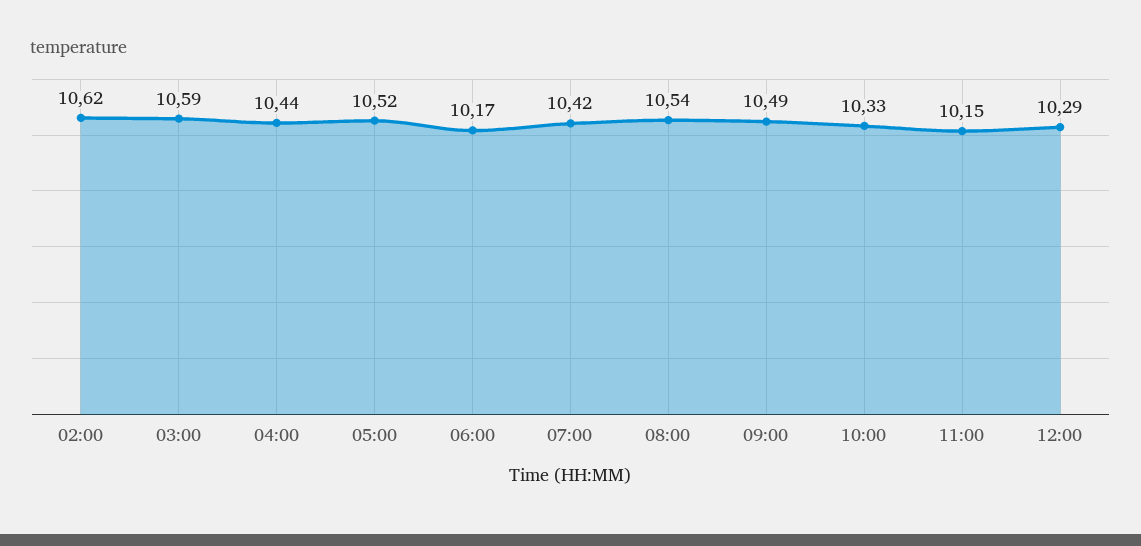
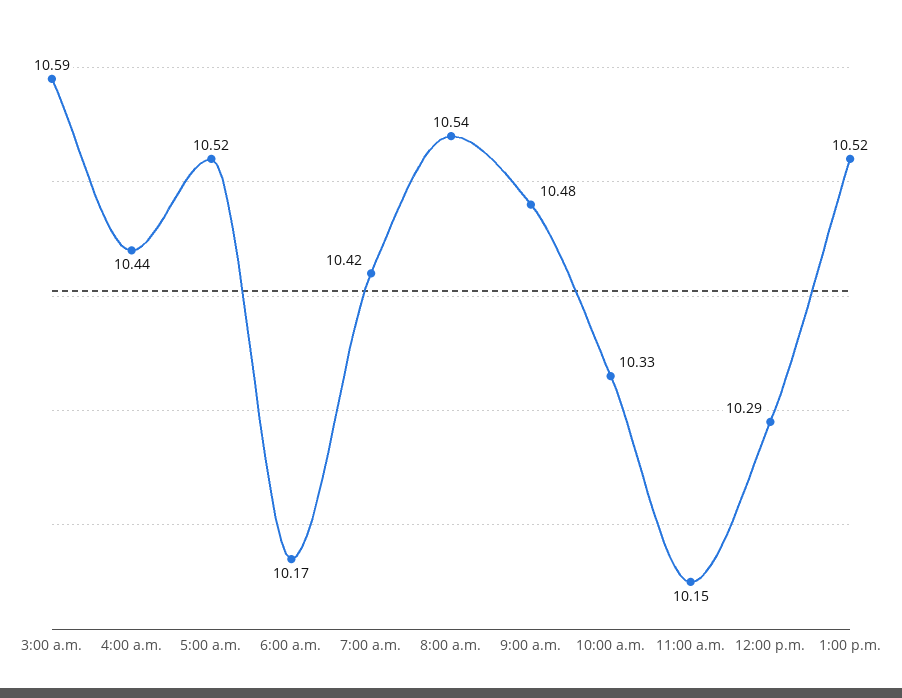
02:00: 10.62 -> none
09:00: 10.49 -> 10.48
1:00 p.m.: none -> 10.52

